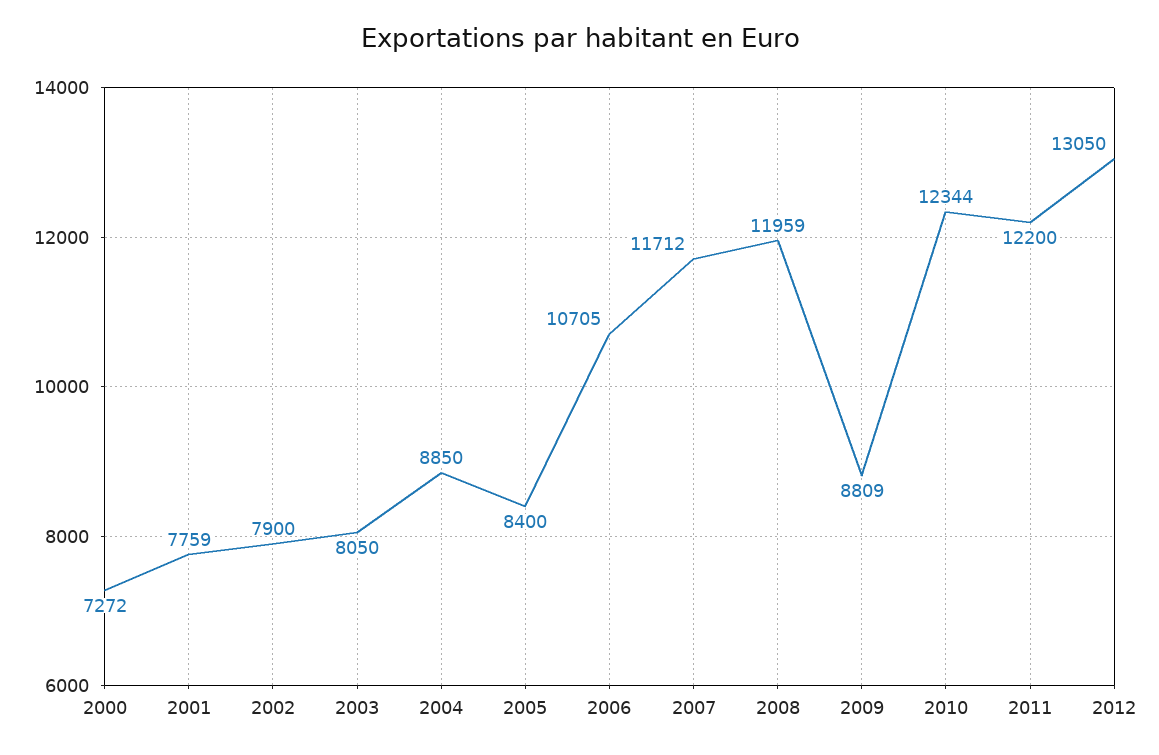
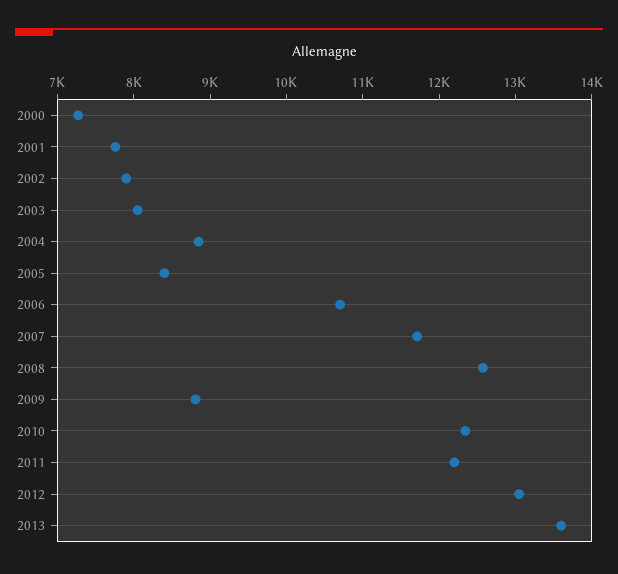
2008: 11959 -> 12600
2013: none -> 13600

